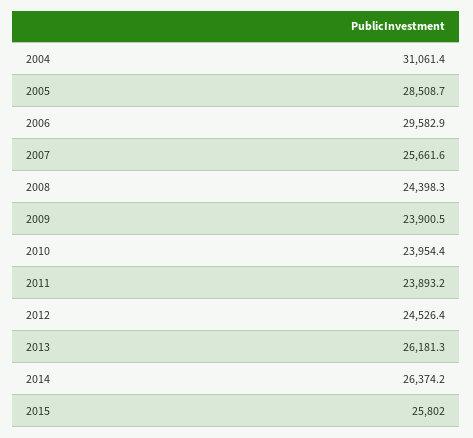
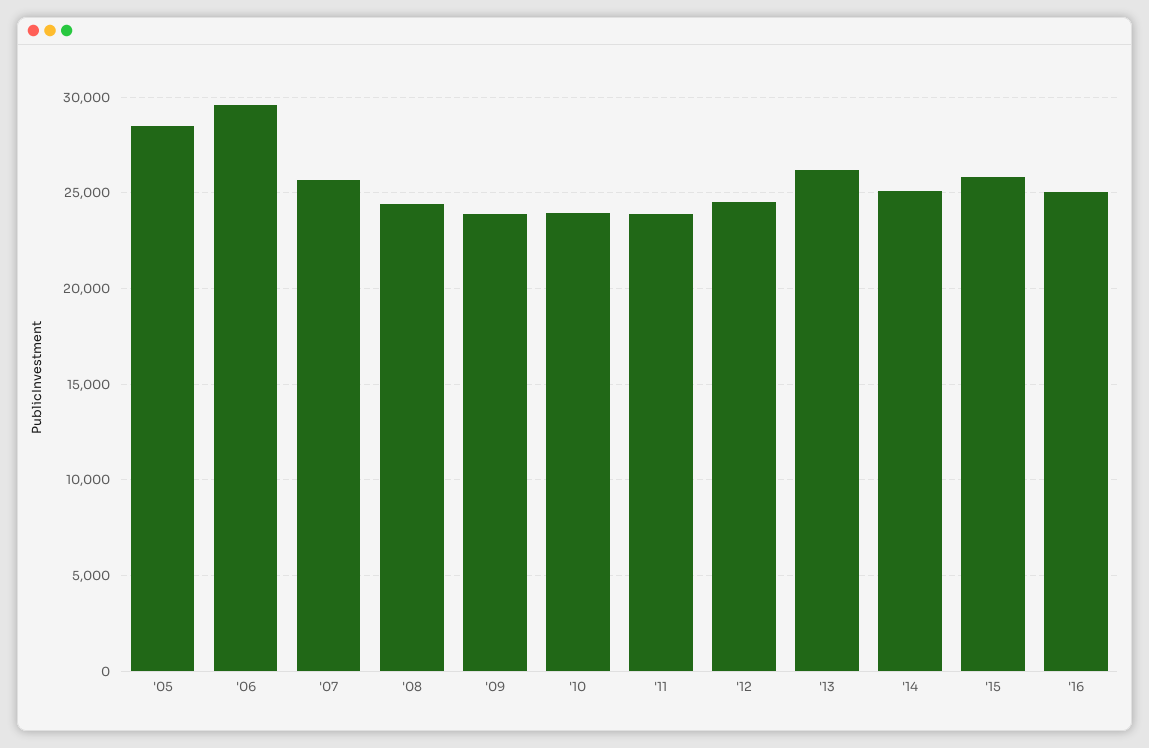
2004: 31061.4 -> none
2014: 26374.2 -> 25000
'16: none -> 25000

